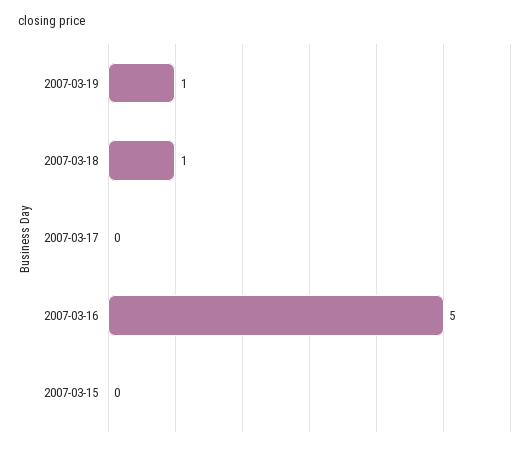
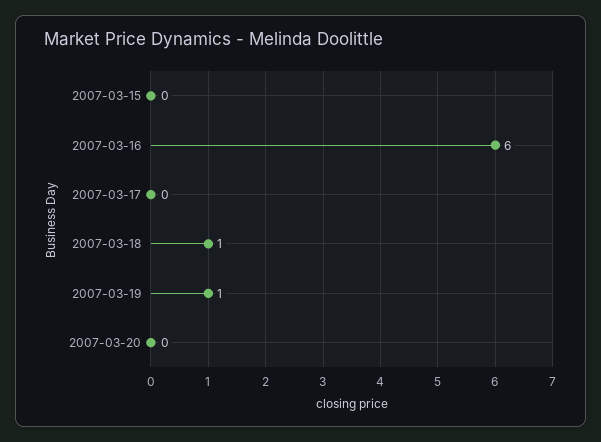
2007-03-16: 5 -> 6
2007-03-20: none -> 0

